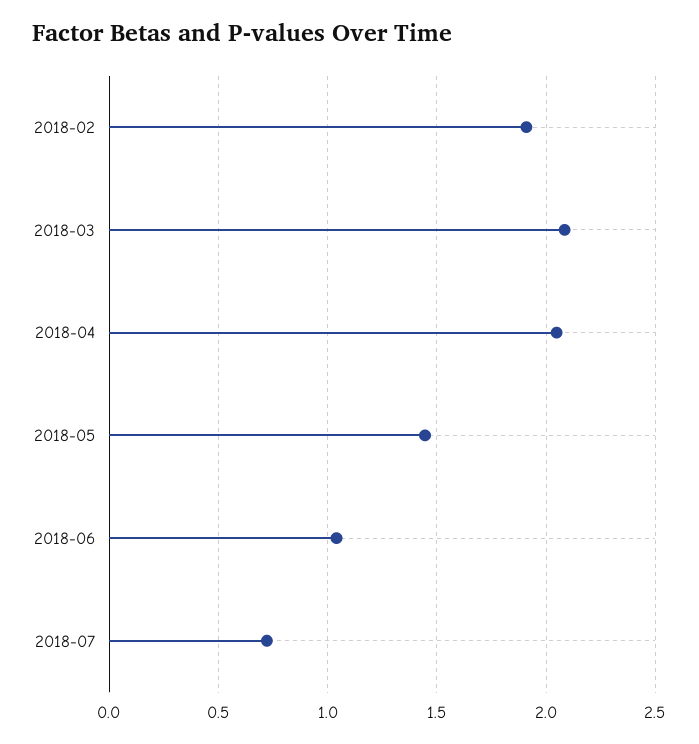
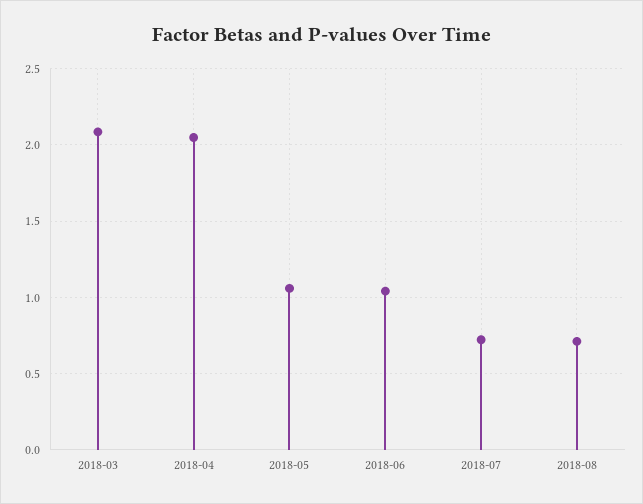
2018-02: 1.9 -> none
2018-05: 1.45 -> 1.05
2018-08: none -> 0.7

